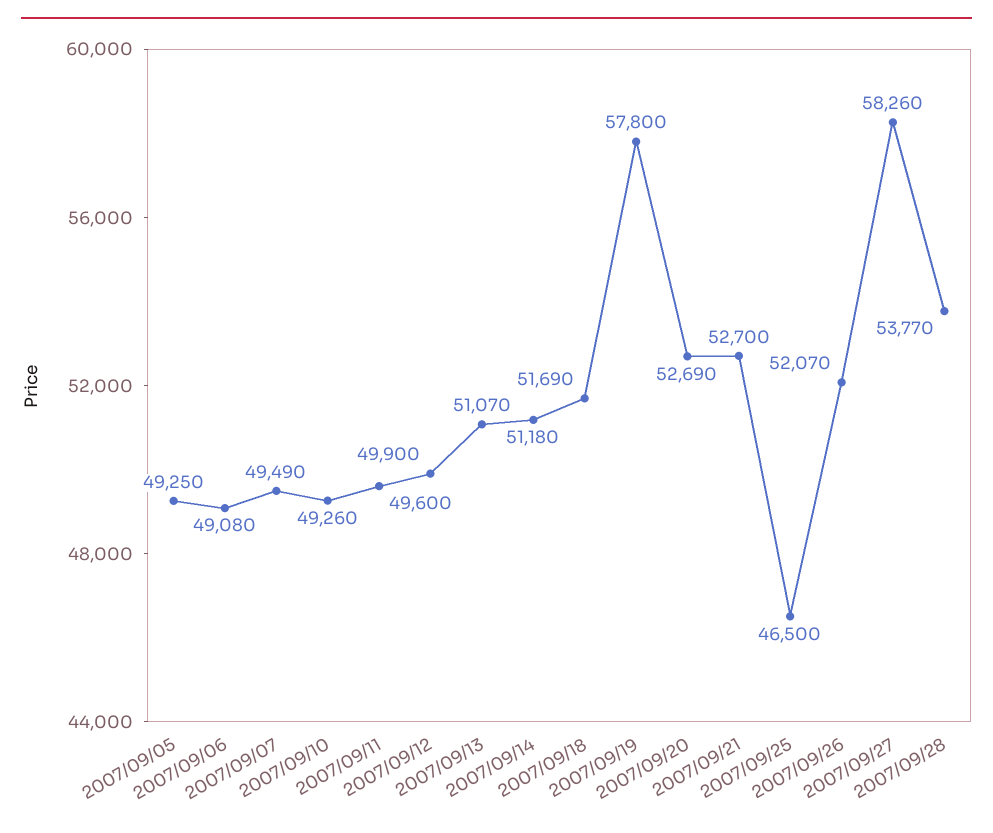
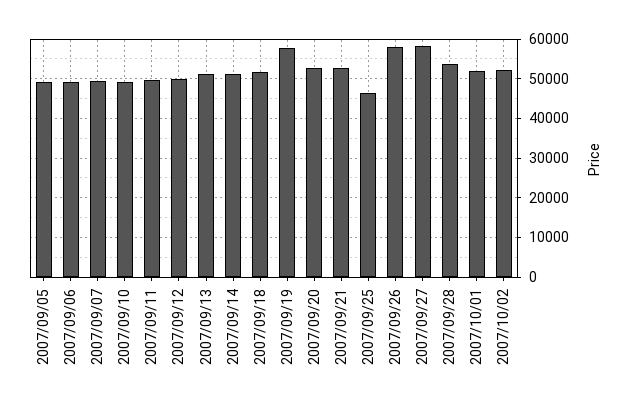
2007/09/26: 52070 -> 58000
2007/10/01: none -> 52000
2007/10/02: none -> 52000

